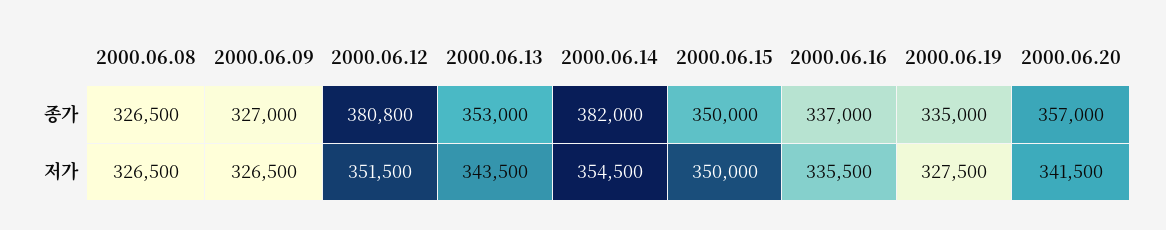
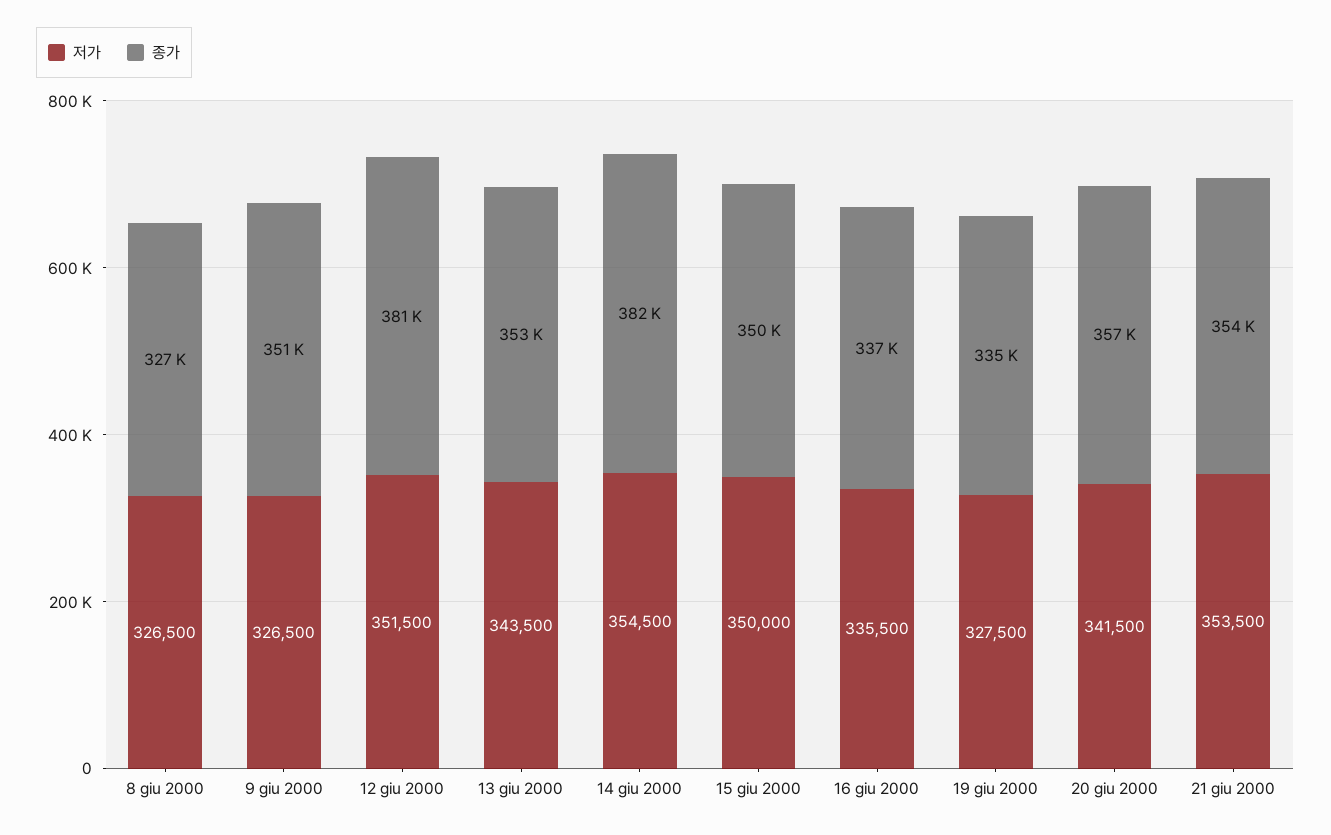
종가, 2000.06.09: 327000 -> 351000
저가, 21 giu 2000: none -> 353500
종가, 21 giu 2000: none -> 354000

